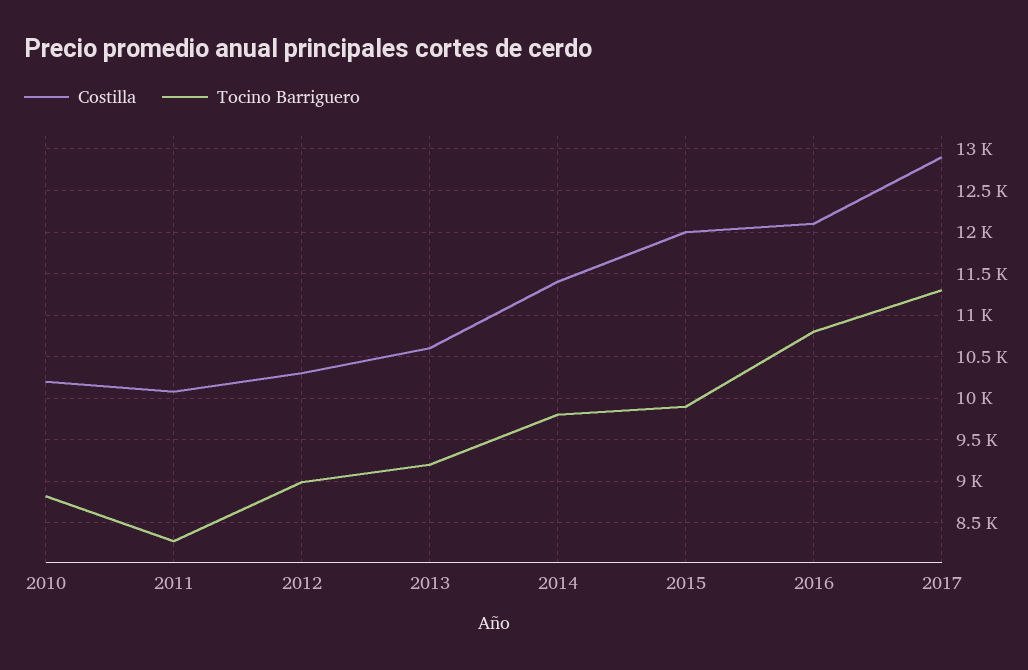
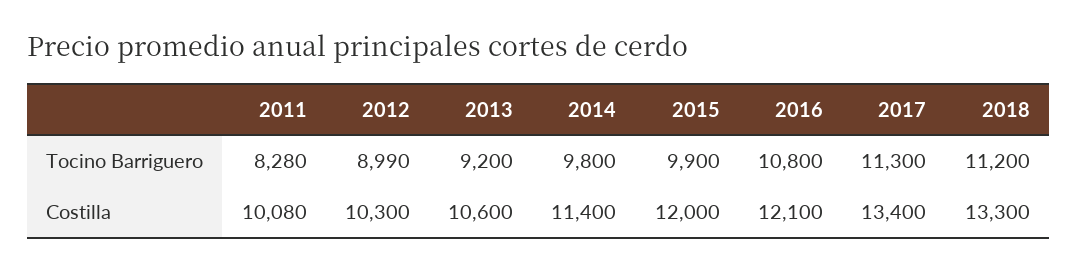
Costilla, 2010: 10200 -> none
Tocino Barriguero, 2010: 8800 -> none
Costilla, 2017: 12900 -> 13400
Tocino Barriguero, 2018: none -> 11200
Costilla, 2018: none -> 13300

